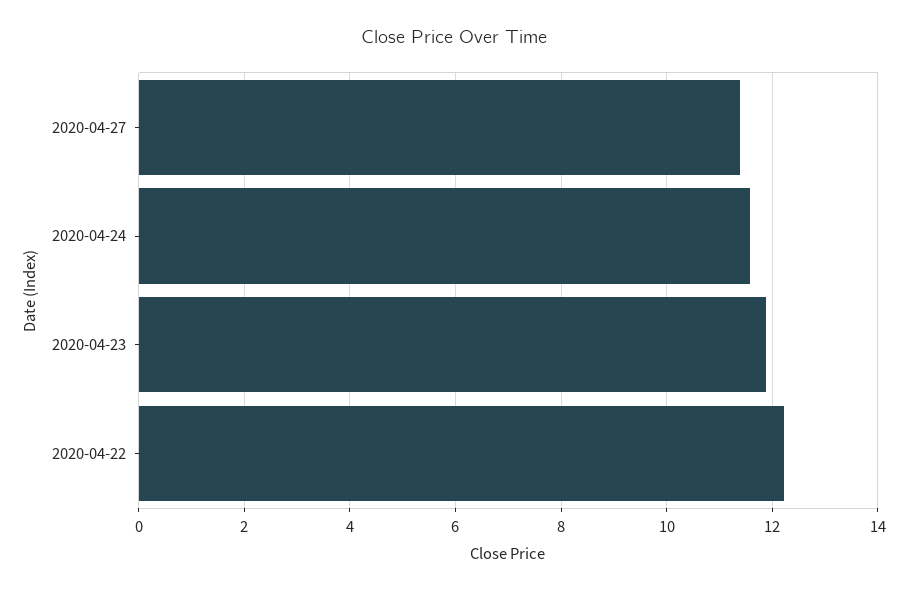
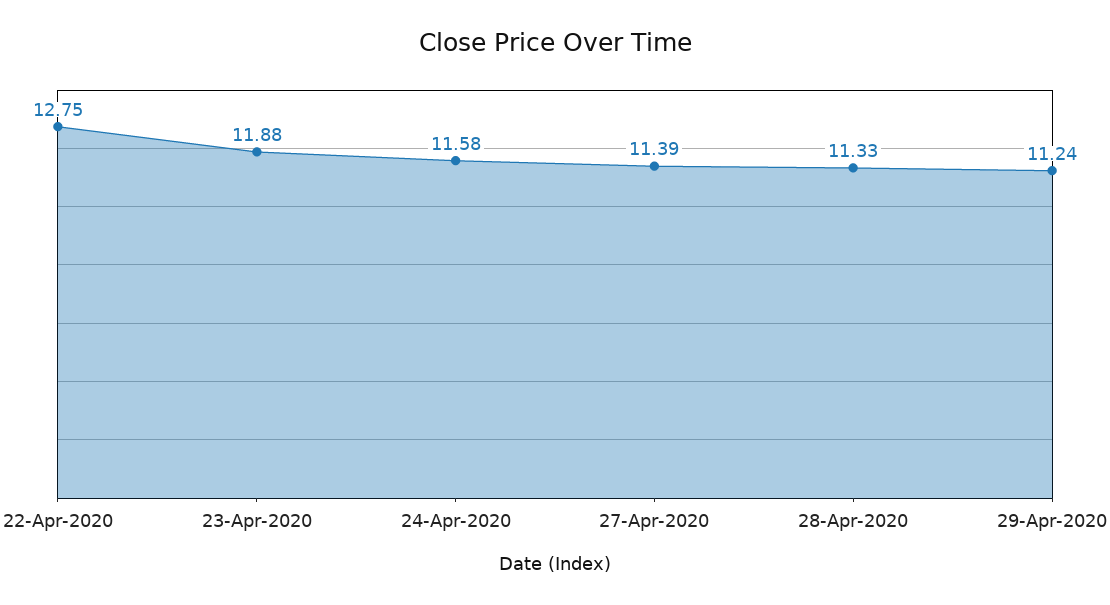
2020-04-22: 12.2 -> 12.75
28-Apr-2020: none -> 11.33
29-Apr-2020: none -> 11.24

